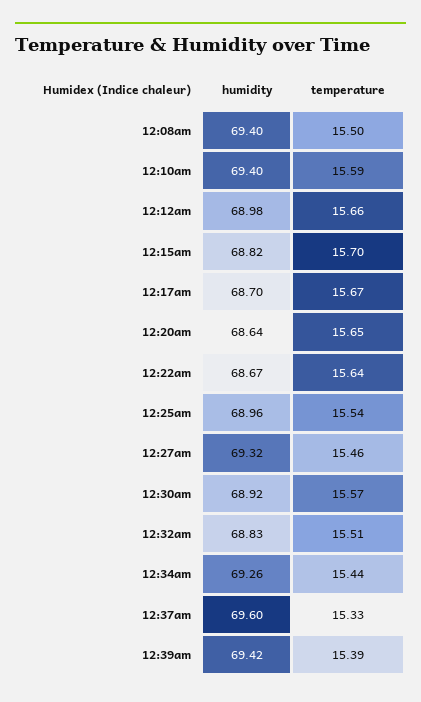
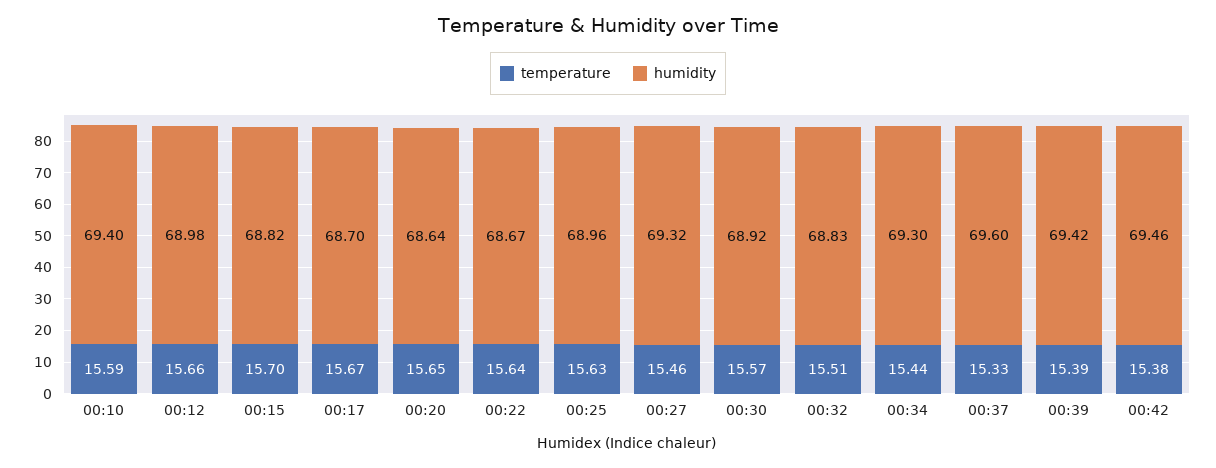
humidity, 12:08am: 69.4 -> none
temperature, 12:08am: 15.5 -> none
temperature, 12:25am: 15.54 -> 15.63
humidity, 12:34am: 69.26 -> 69.3
temperature, 00:42: none -> 15.38
humidity, 00:42: none -> 69.46

